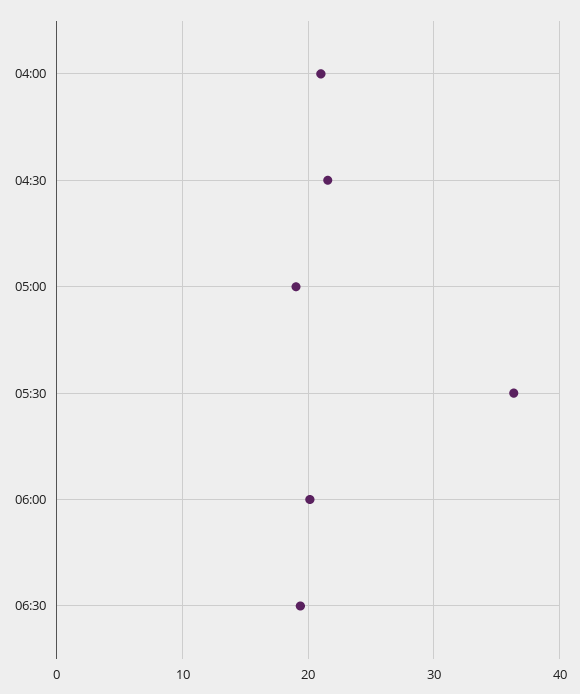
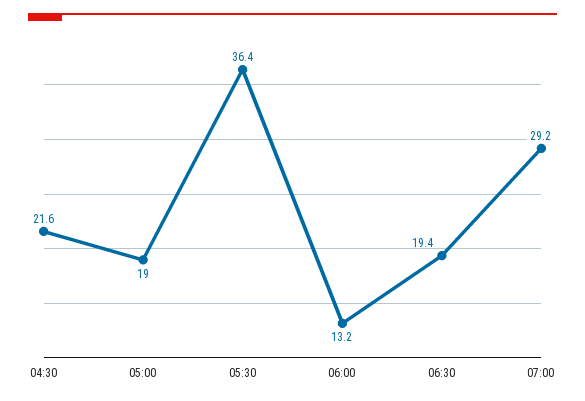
04:00: 21 -> none
06:00: 20 -> 13.2
07:00: none -> 29.2

